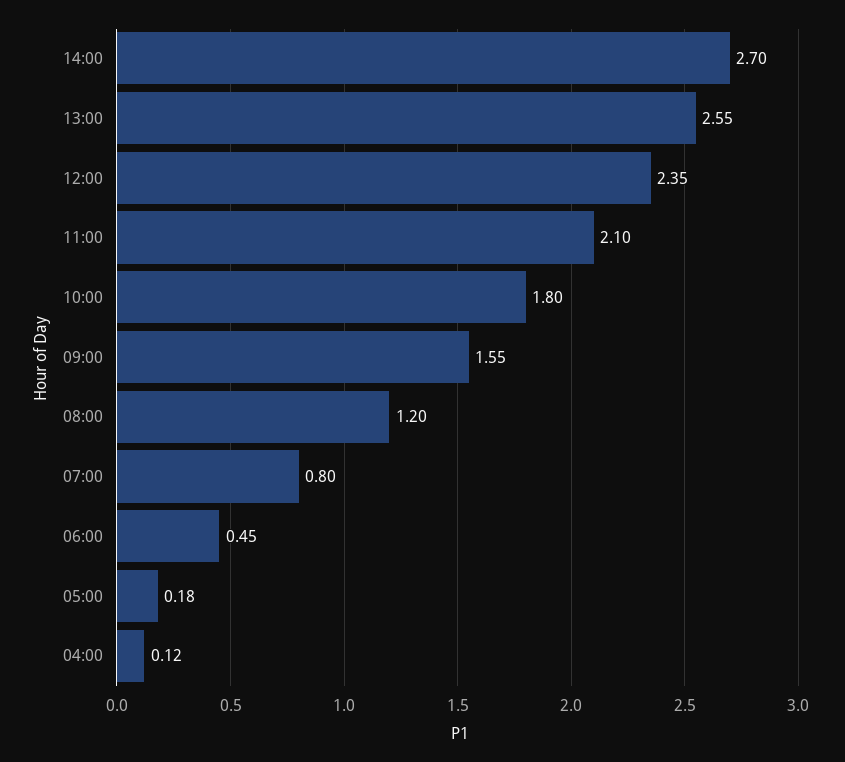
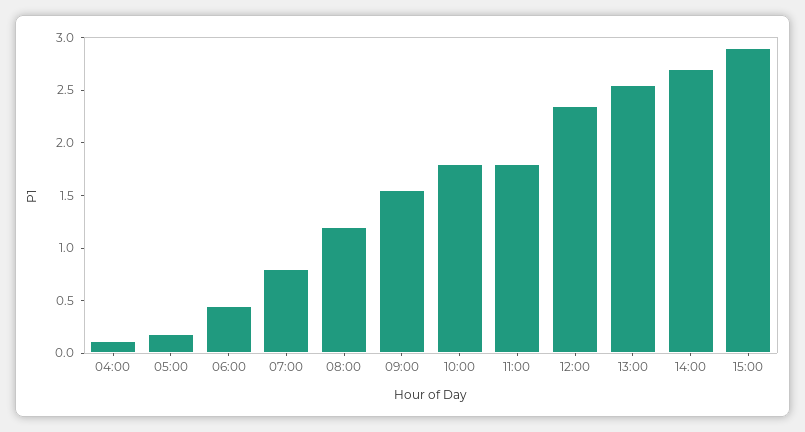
11:00: 2.1 -> 1.8
15:00: none -> 2.9

